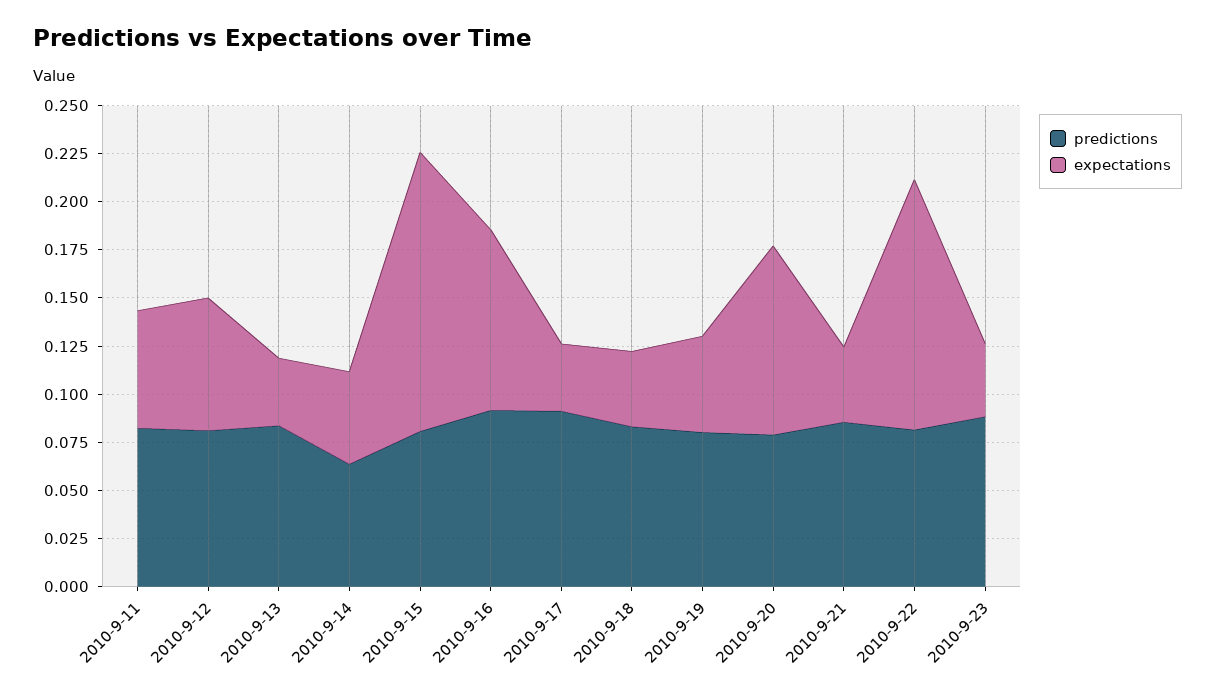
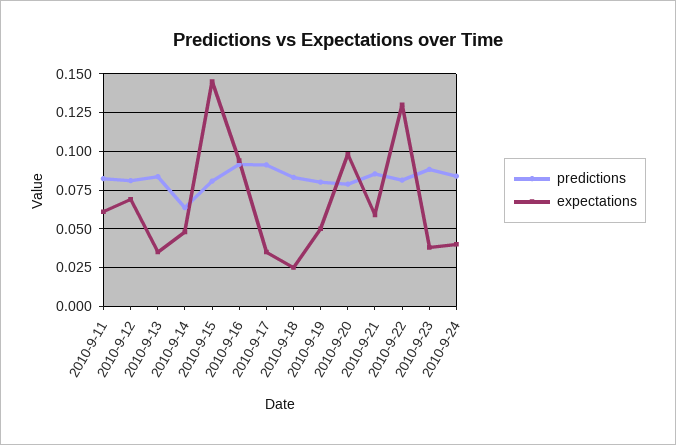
expectations, 2010-9-18: 0.04 -> 0.025
expectations, 2010-9-21: 0.04 -> 0.06
predictions, 2010-9-24: none -> 0.085
expectations, 2010-9-24: none -> 0.04

